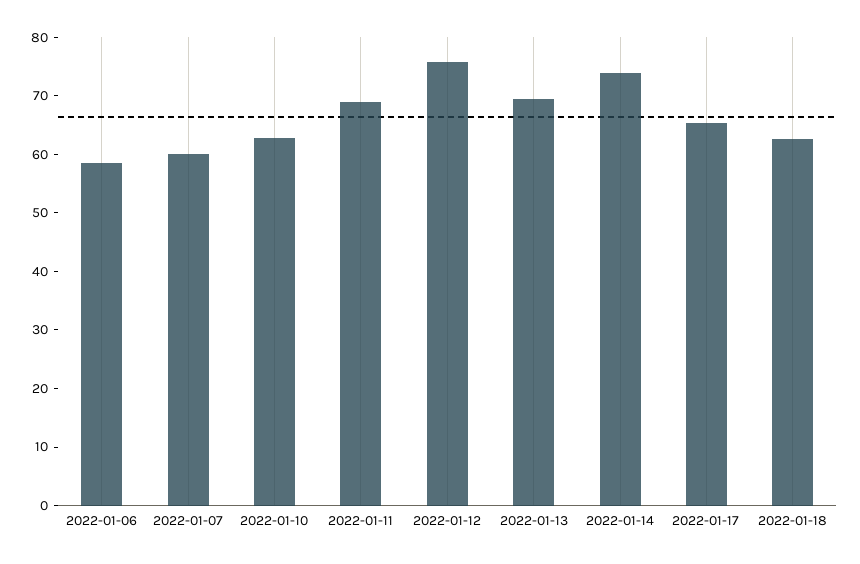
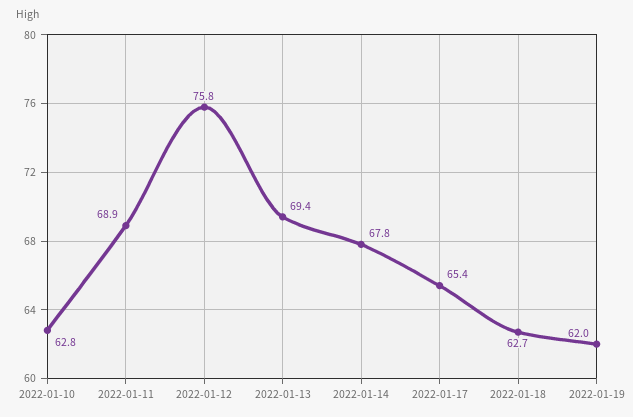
2022-01-06: 58 -> none
2022-01-07: 60 -> none
2022-01-14: 74 -> 67.8
2022-01-19: none -> 62

